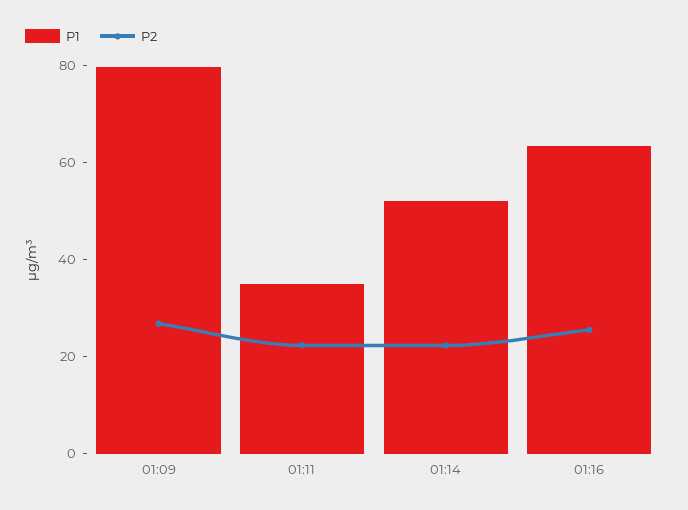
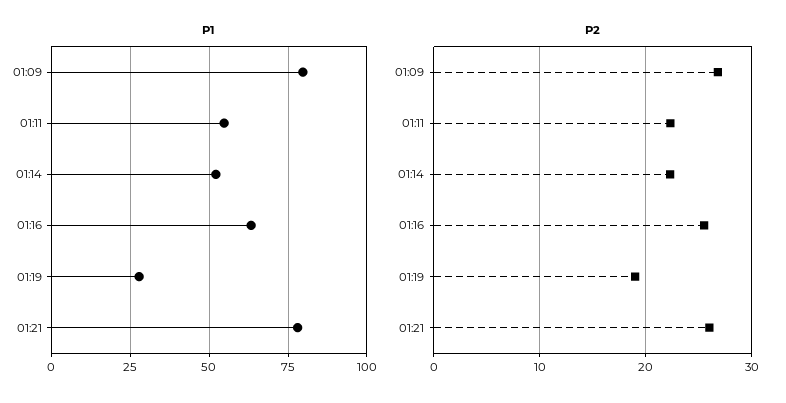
P1, 01:11: 35 -> 55
P1, 01:19: none -> 27.5
P1, 01:21: none -> 77.5
P2, 01:19: none -> 19
P2, 01:21: none -> 26

